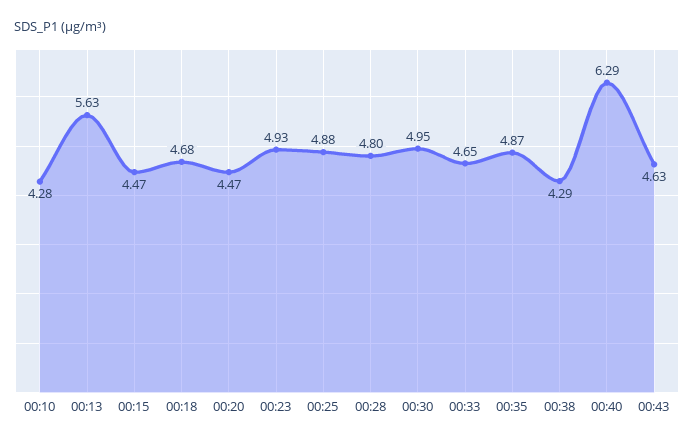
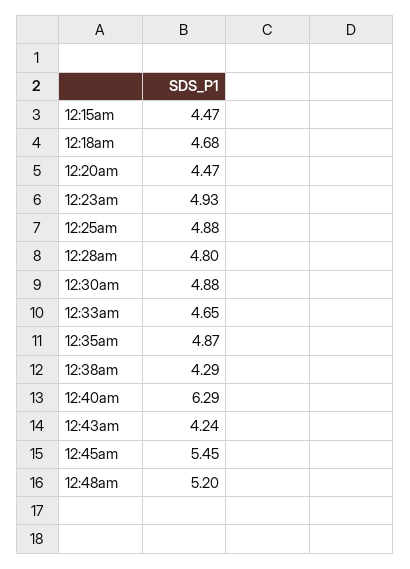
00:10: 4.28 -> none
00:13: 5.63 -> none
00:30: 4.95 -> 4.88
00:43: 4.63 -> 4.24
12:45am: none -> 5.45
12:48am: none -> 5.2

